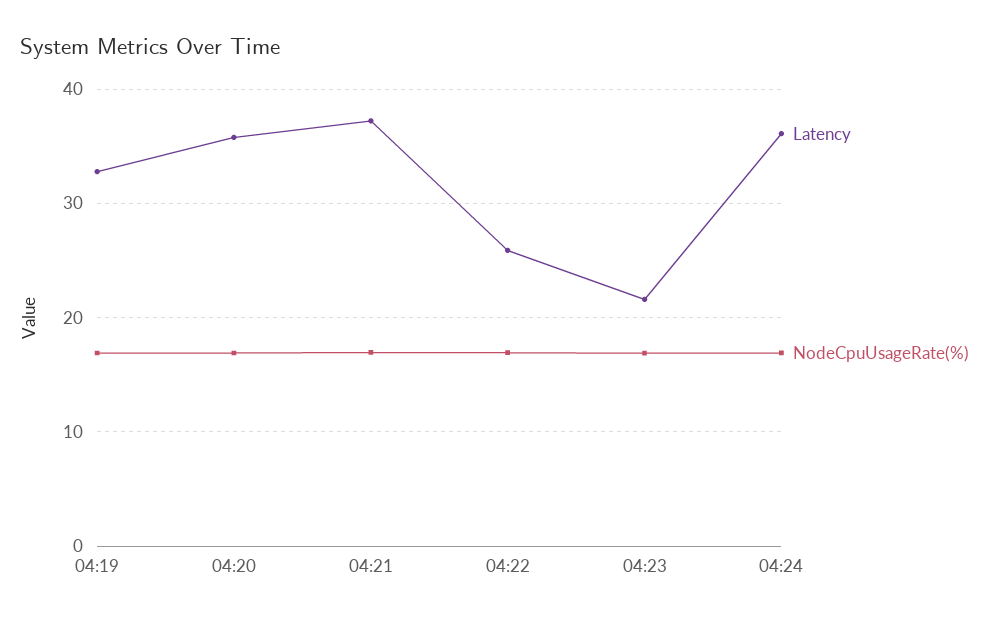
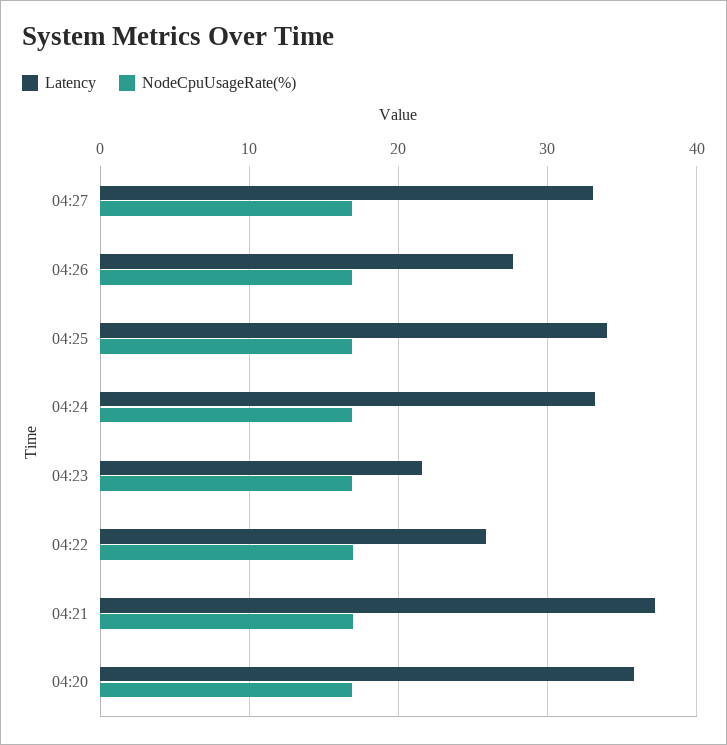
Latency, 04:19: 33 -> none
NodeCpuUsageRate(%), 04:19: 17 -> none
Latency, 04:24: 36 -> 33
Latency, 04:27: none -> 33
NodeCpuUsageRate(%), 04:27: none -> 17
Latency, 04:26: none -> 28
NodeCpuUsageRate(%), 04:26: none -> 17
Latency, 04:25: none -> 34
NodeCpuUsageRate(%), 04:25: none -> 17

